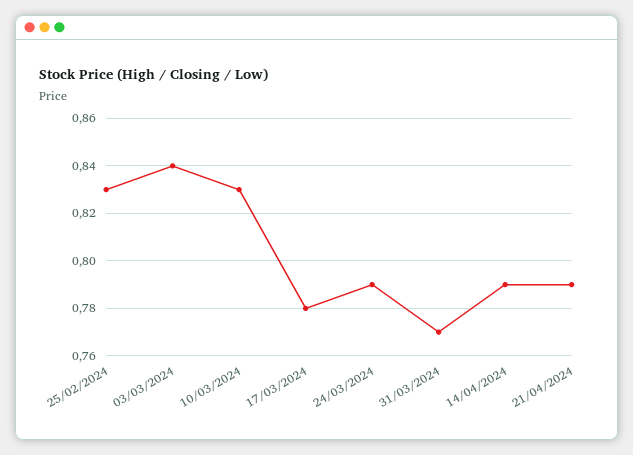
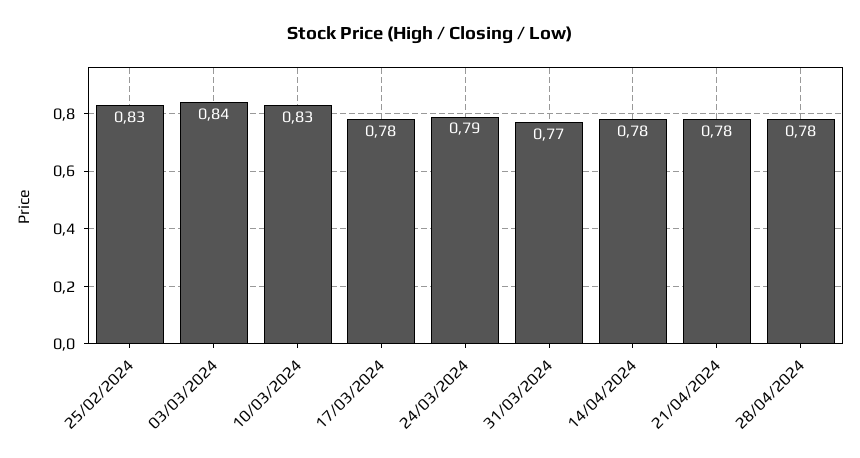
14/04/2024: 0.79 -> 0.78
21/04/2024: 0.79 -> 0.78
28/04/2024: none -> 0.78

